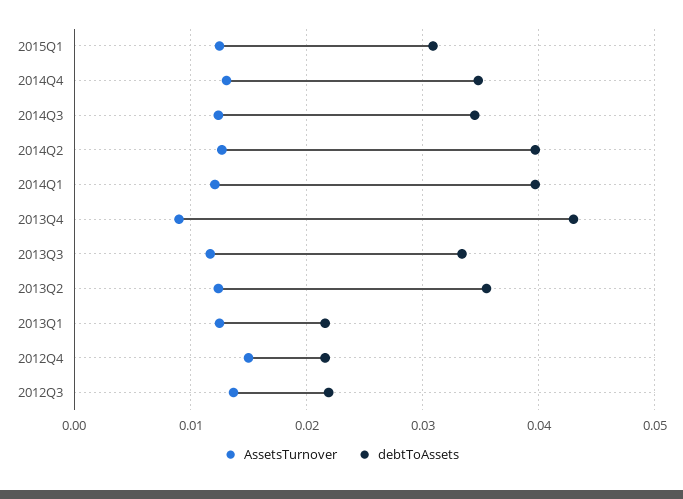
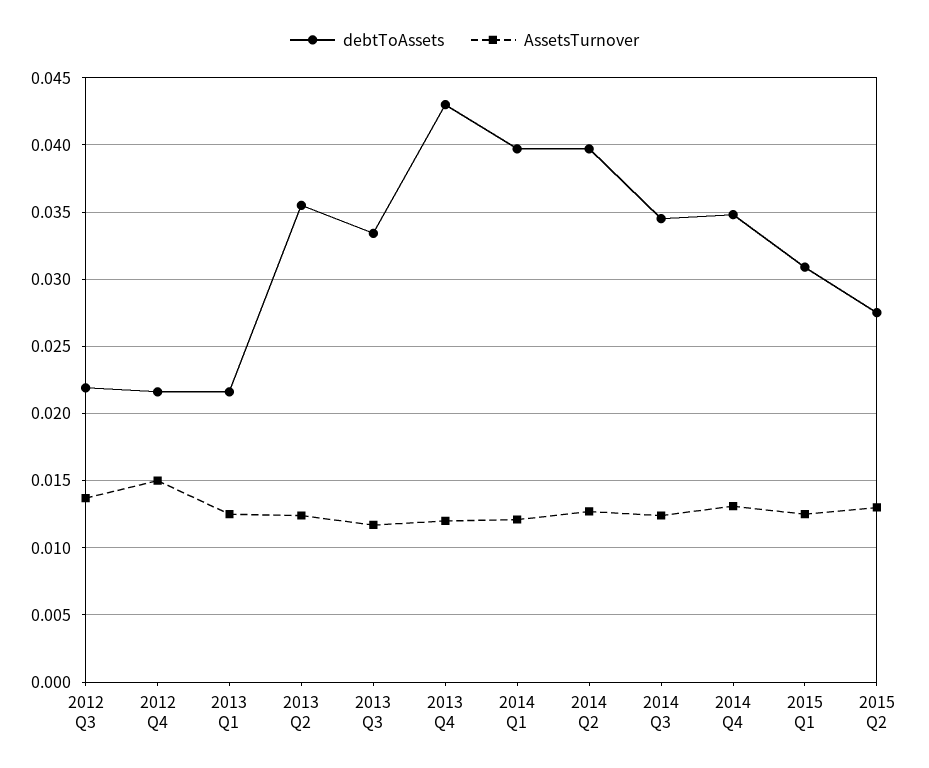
AssetsTurnover, 2013Q4: 0.009 -> 0.012
debtToAssets, 2015 Q2: none -> 0.0275
AssetsTurnover, 2015 Q2: none -> 0.013

